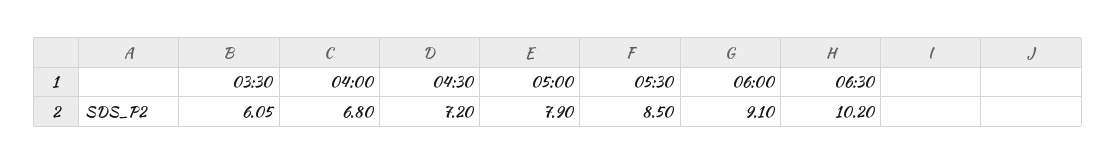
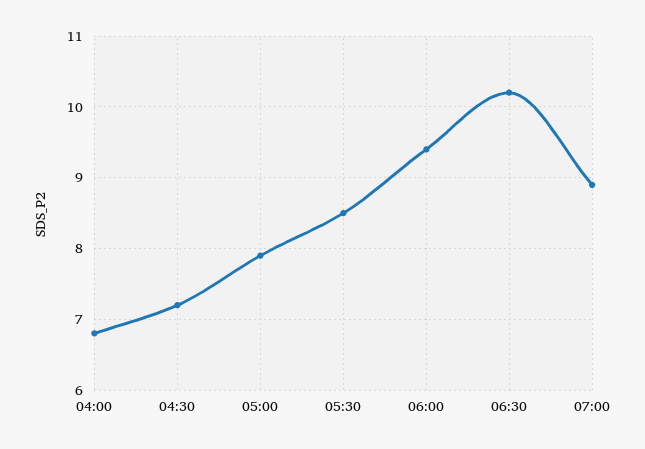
03:30: 6.05 -> none
06:00: 9.1 -> 9.4
07:00: none -> 8.9

